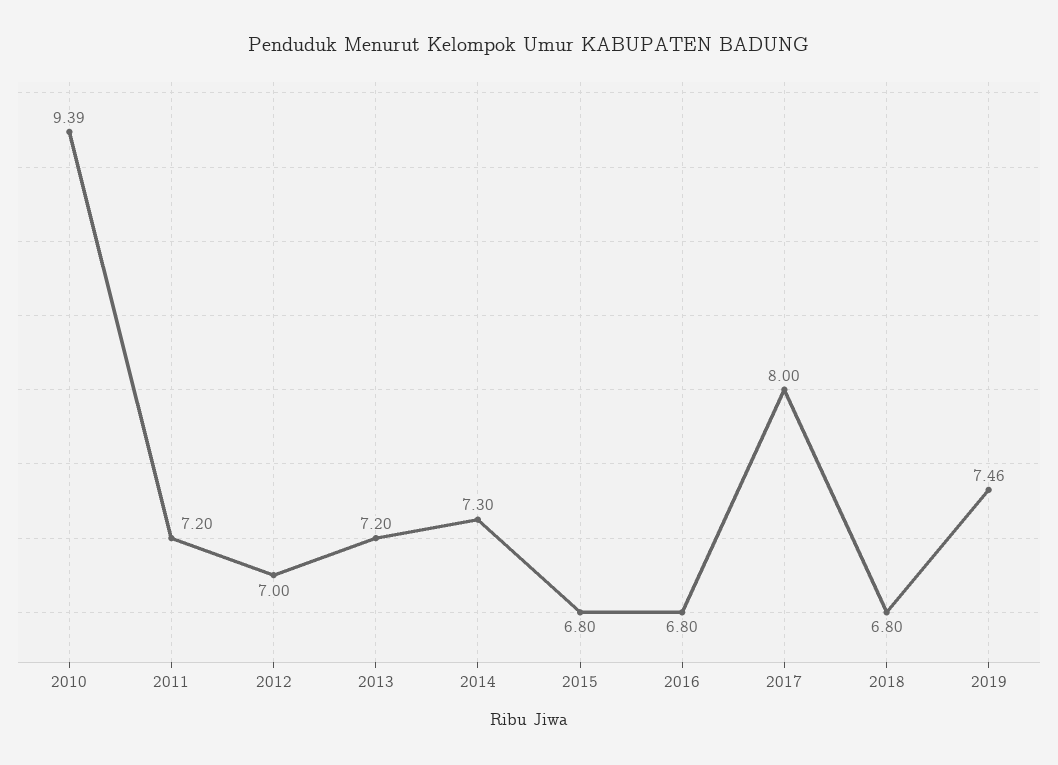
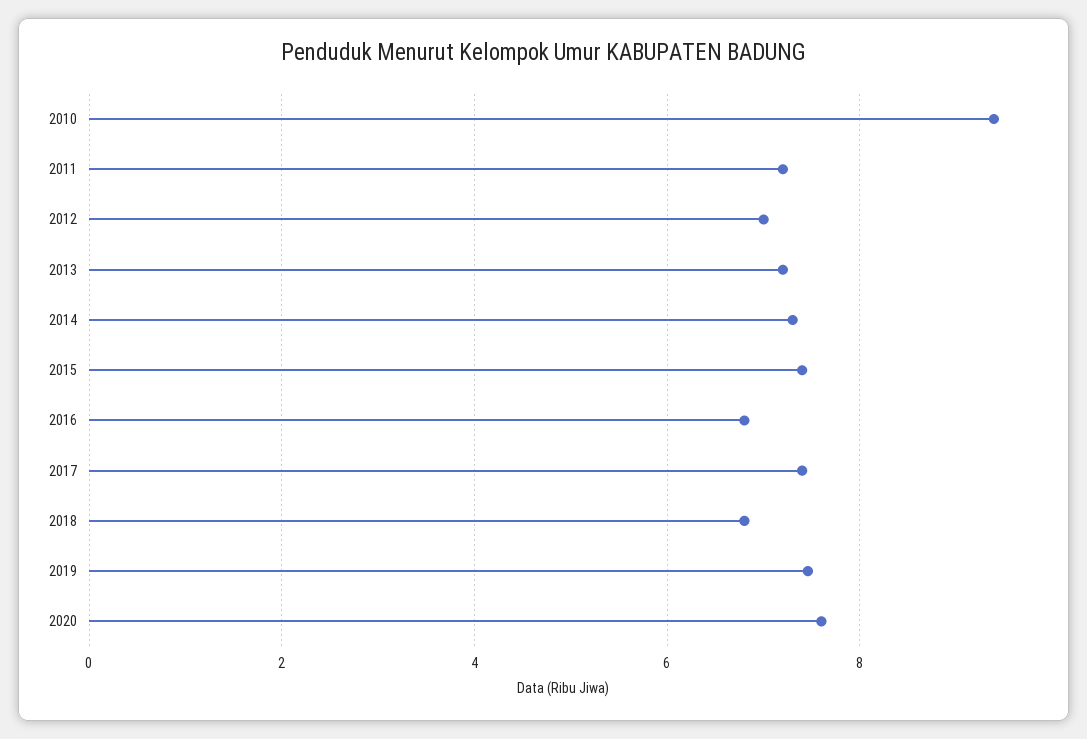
2015: 6.8 -> 7.4
2017: 8 -> 7.4
2020: none -> 7.6

